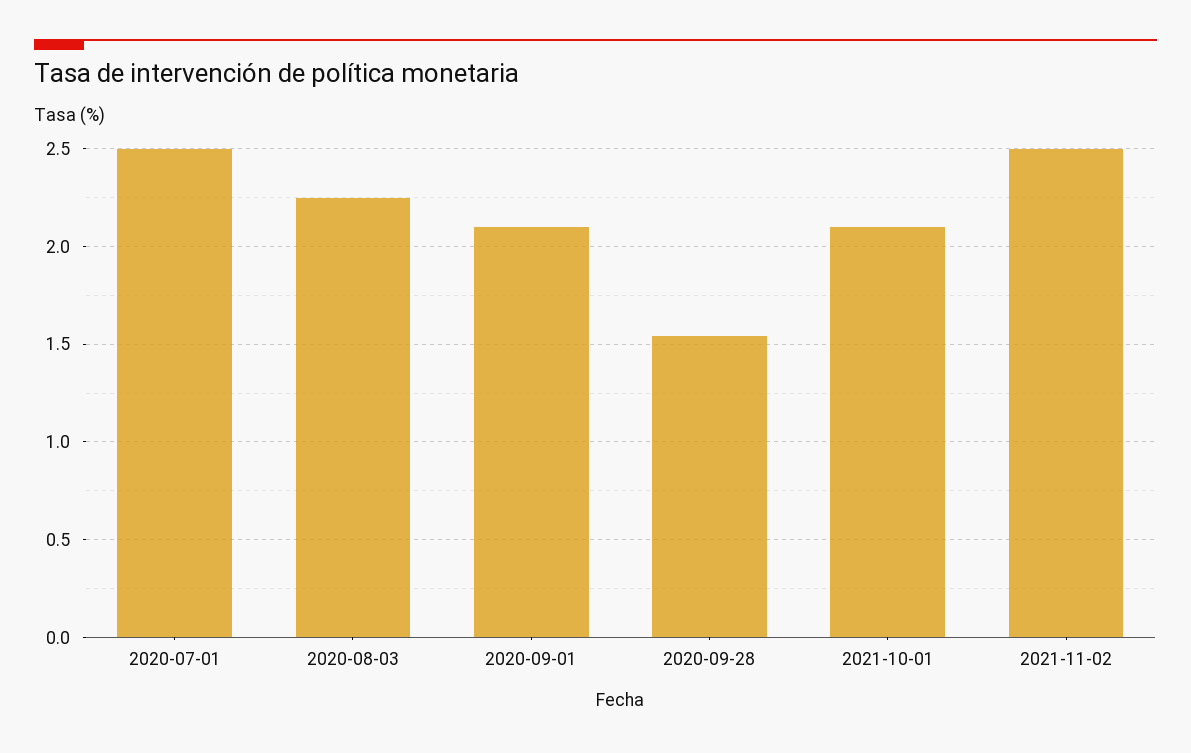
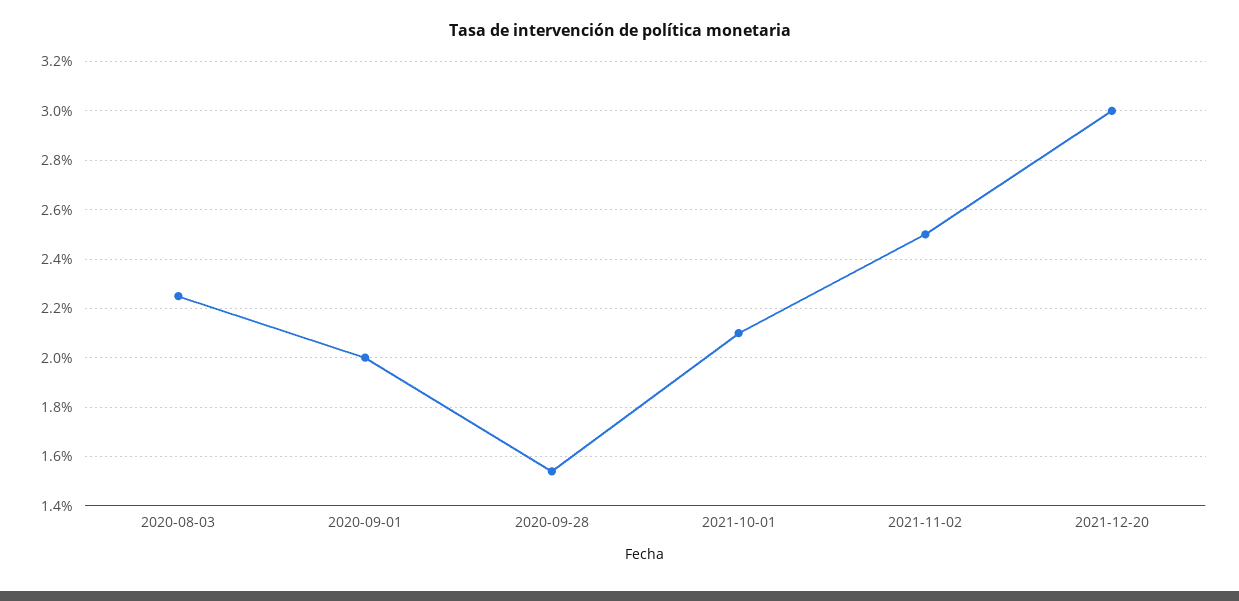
2020-07-01: 2.5 -> none
2020-09-01: 2.1 -> 2
2021-12-20: none -> 3

